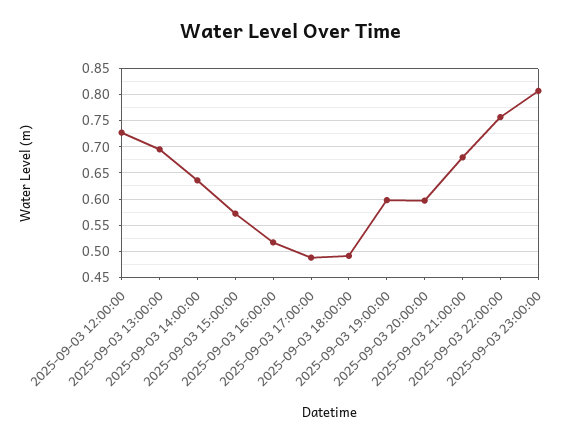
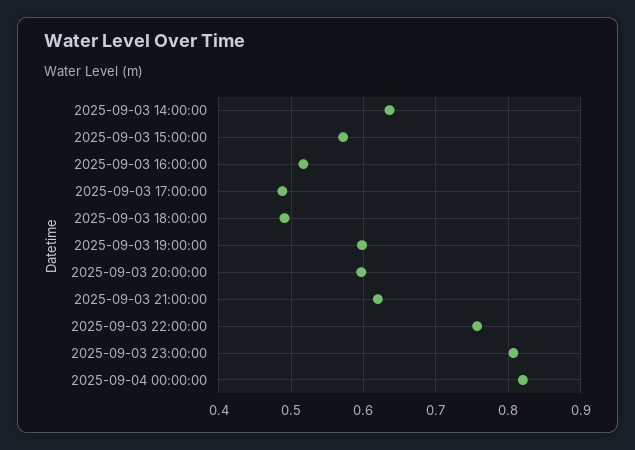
2025-09-03 12:00:00: 0.725 -> none
2025-09-03 13:00:00: 0.7 -> none
2025-09-03 21:00:00: 0.675 -> 0.62
2025-09-04 00:00:00: none -> 0.82

